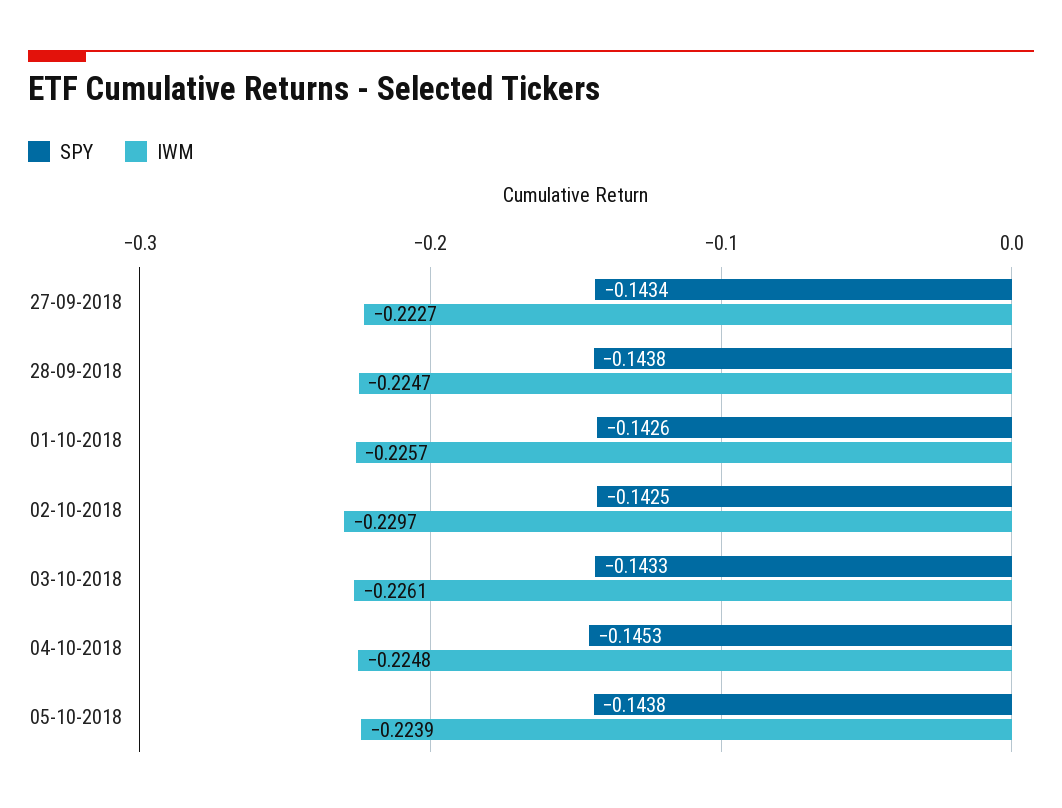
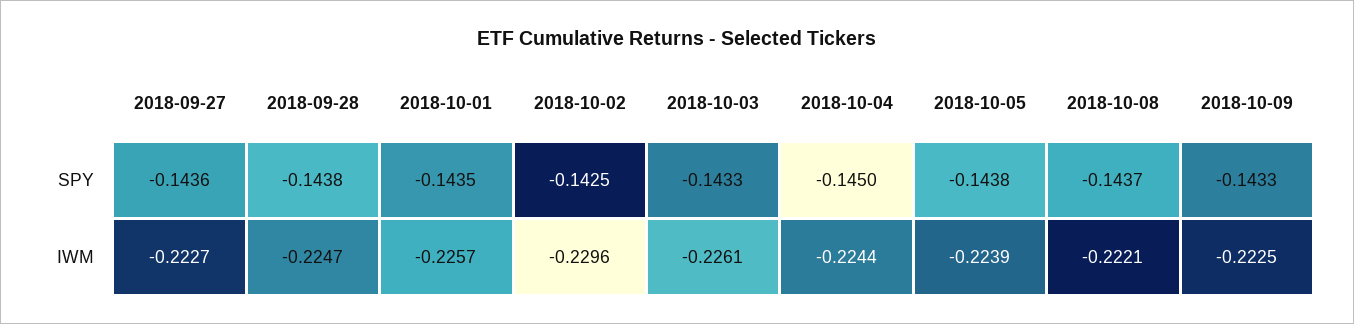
SPY, 27-09-2018: -0.1434 -> -0.1436
SPY, 01-10-2018: -0.1426 -> -0.1435
IWM, 02-10-2018: -0.2297 -> -0.2296
SPY, 04-10-2018: -0.1453 -> -0.145
IWM, 04-10-2018: -0.2248 -> -0.2244
SPY, 2018-10-08: none -> -0.1437
SPY, 2018-10-09: none -> -0.1433
IWM, 2018-10-08: none -> -0.2221
IWM, 2018-10-09: none -> -0.2225

